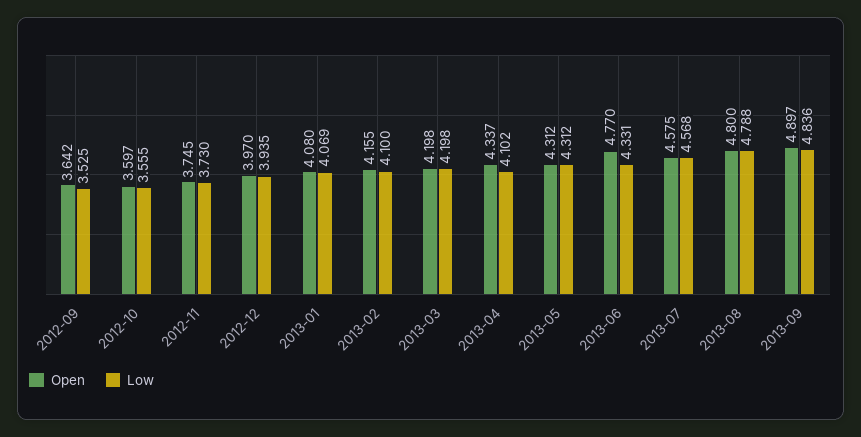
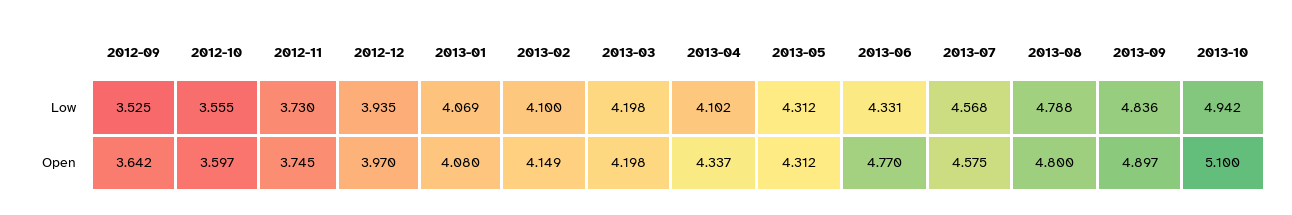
Open, 2013-02: 4.155 -> 4.149
Low, 2013-10: none -> 4.942
Open, 2013-10: none -> 5.1

